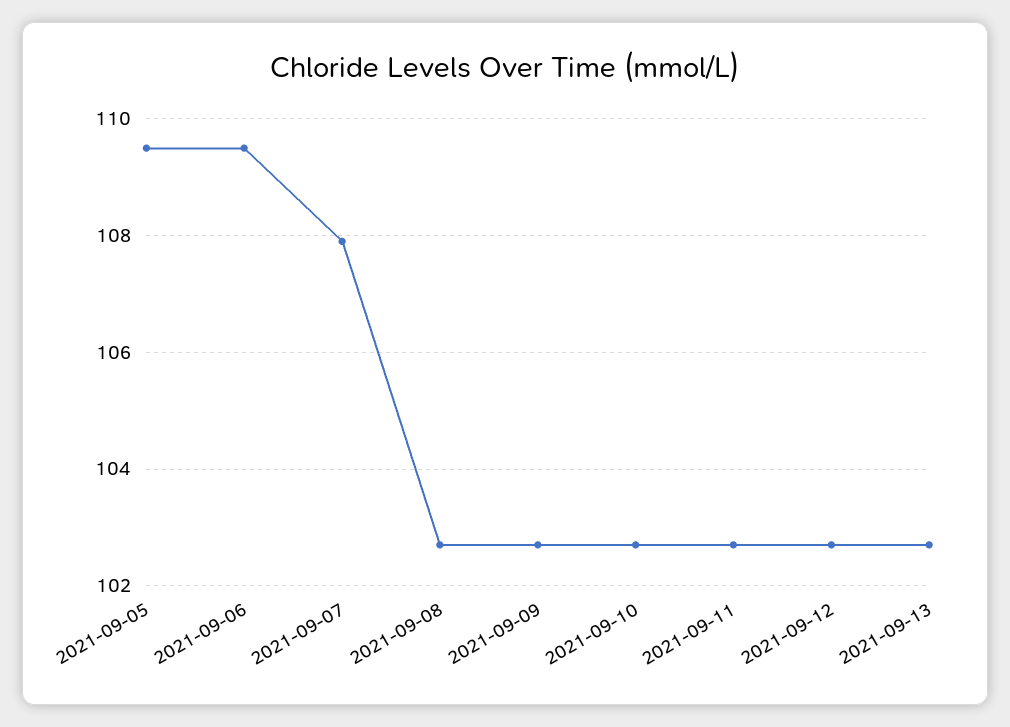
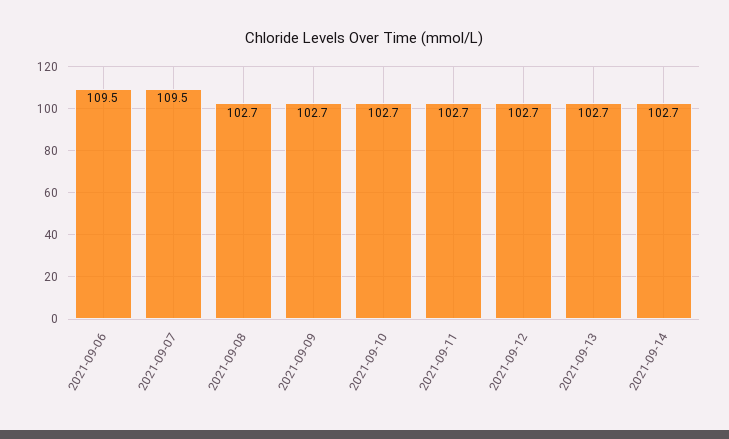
2021-09-05: 109.5 -> none
2021-09-07: 108 -> 109.5
2021-09-14: none -> 102.7

